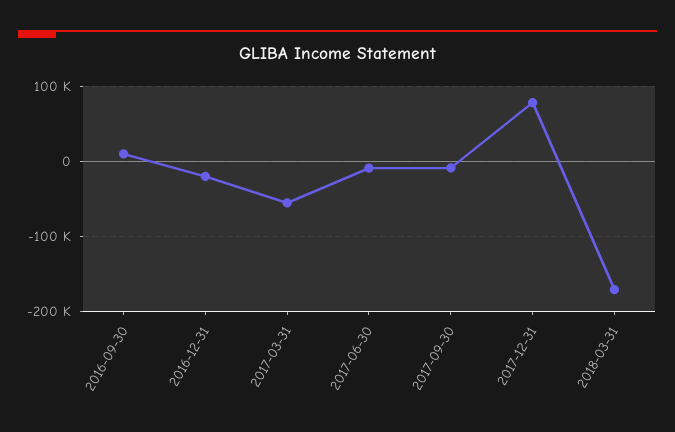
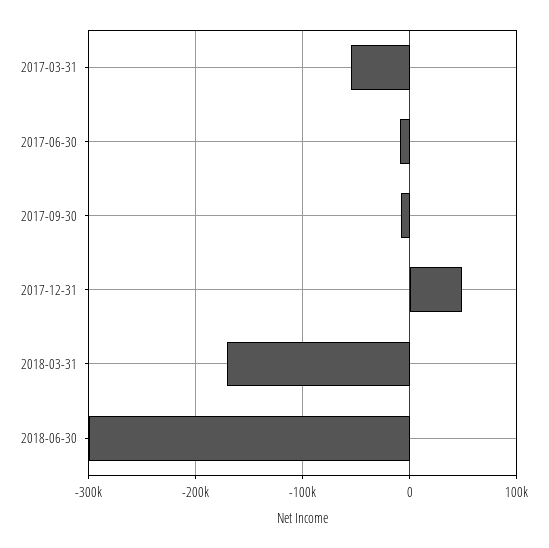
2016-09-30: 10000 -> none
2016-12-31: -20000 -> none
2017-12-31: 80000 -> 50000
2018-06-30: none -> -300000

